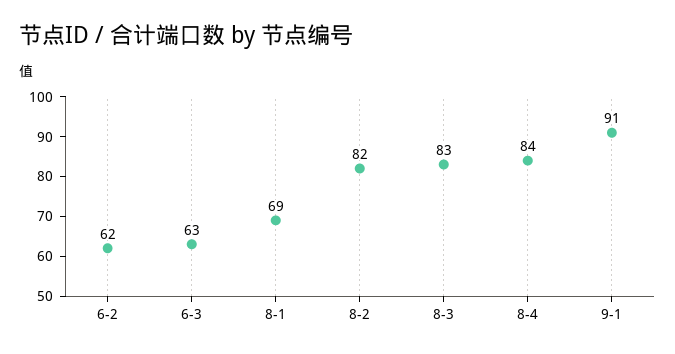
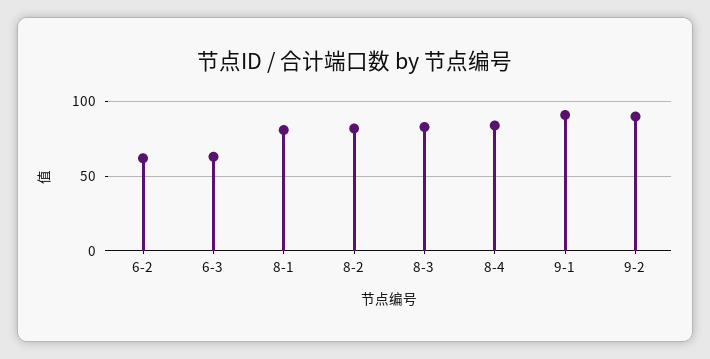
8-1: 69 -> 80
9-2: none -> 90

